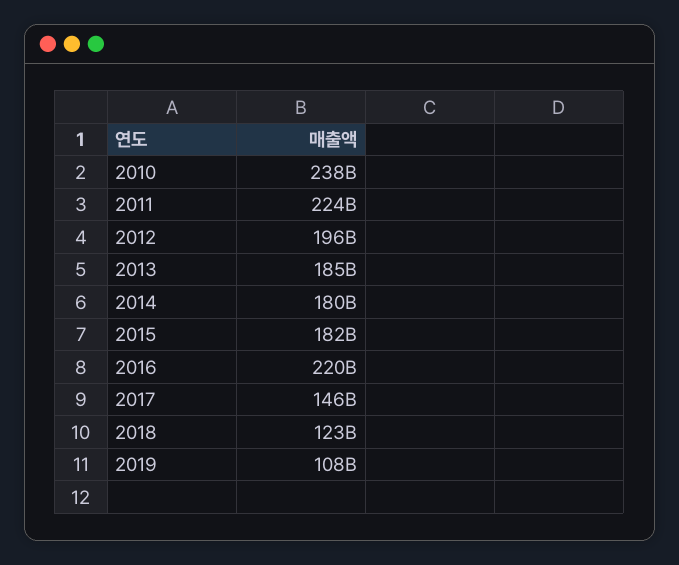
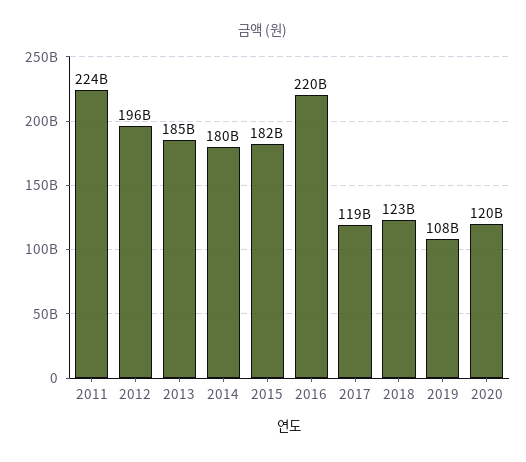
2010: 238000000000 -> none
2017: 146000000000 -> 119000000000
2020: none -> 120000000000

